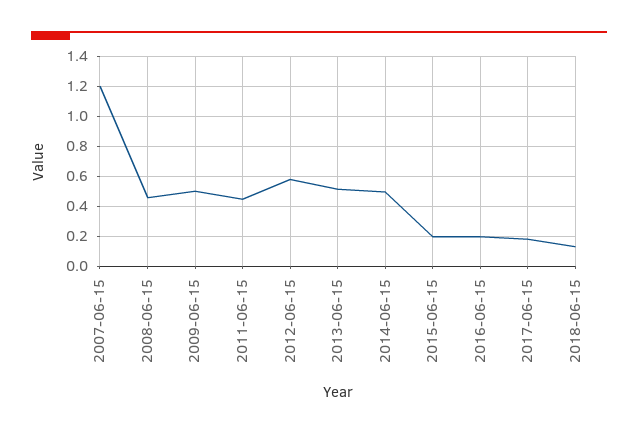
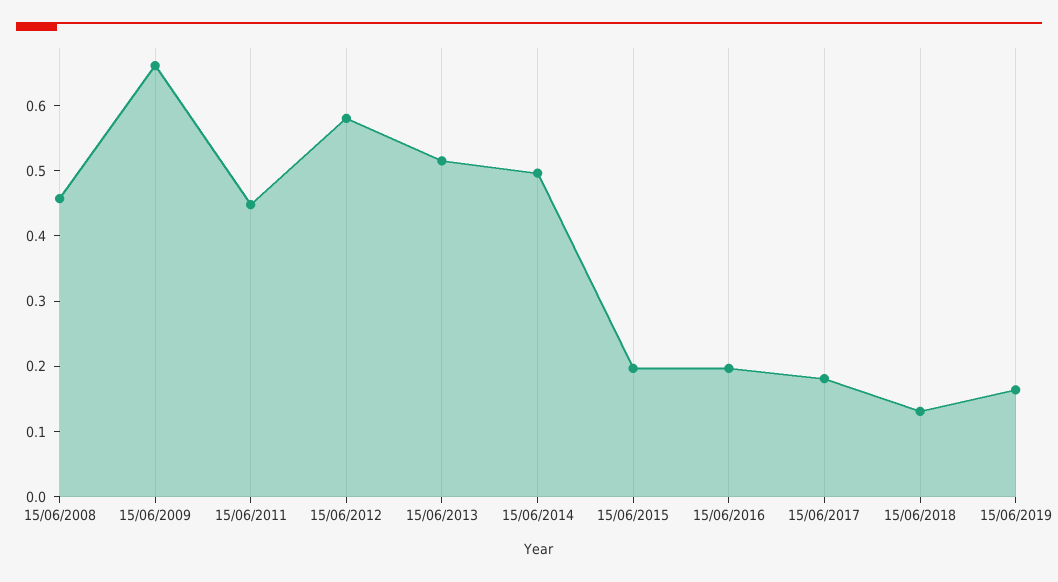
2007-06-15: 1.2 -> none
2009-06-15: 0.5 -> 0.66
15/06/2019: none -> 0.16

